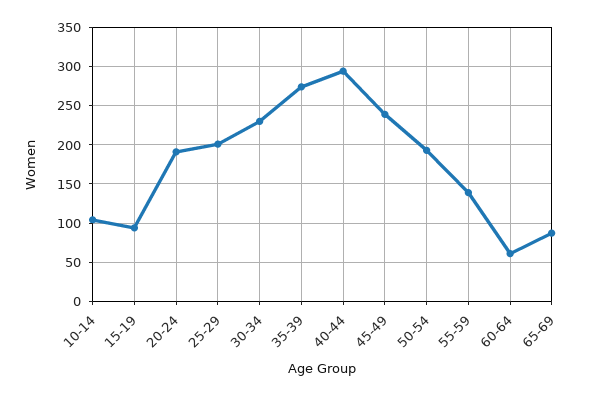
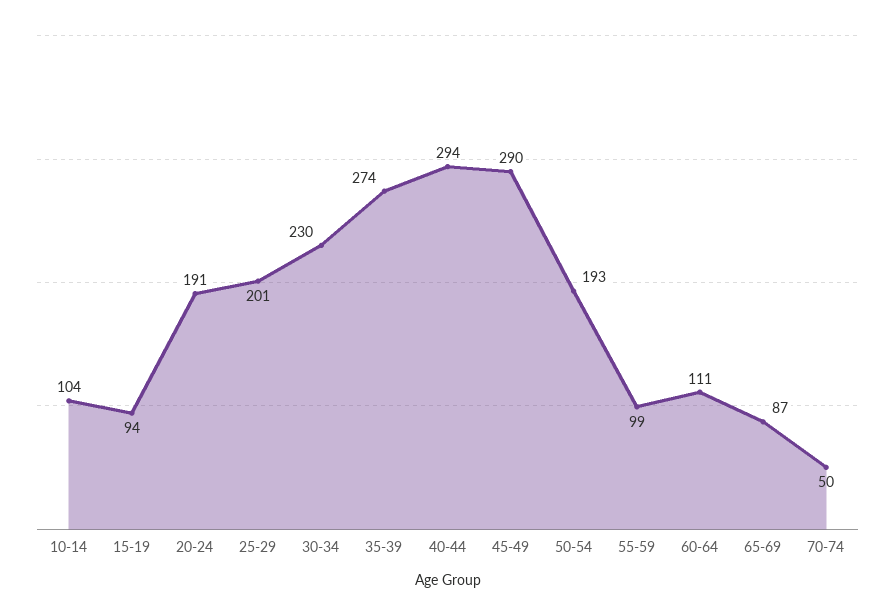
45-49: 240 -> 290
55-59: 140 -> 99
60-64: 60 -> 111
70-74: none -> 50

